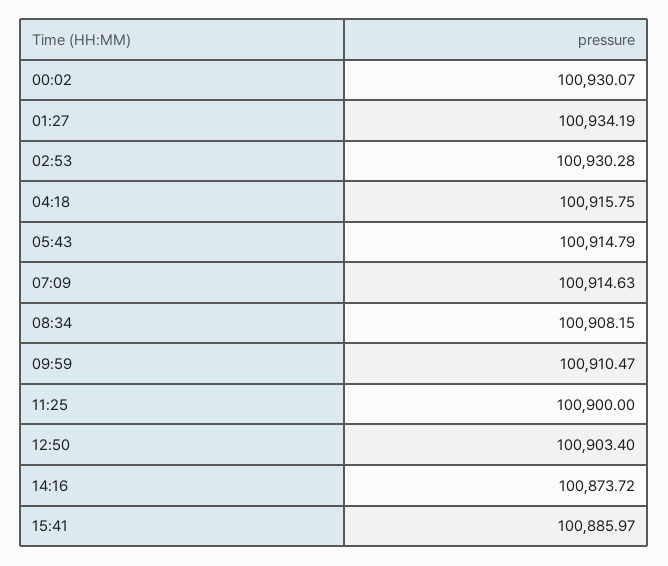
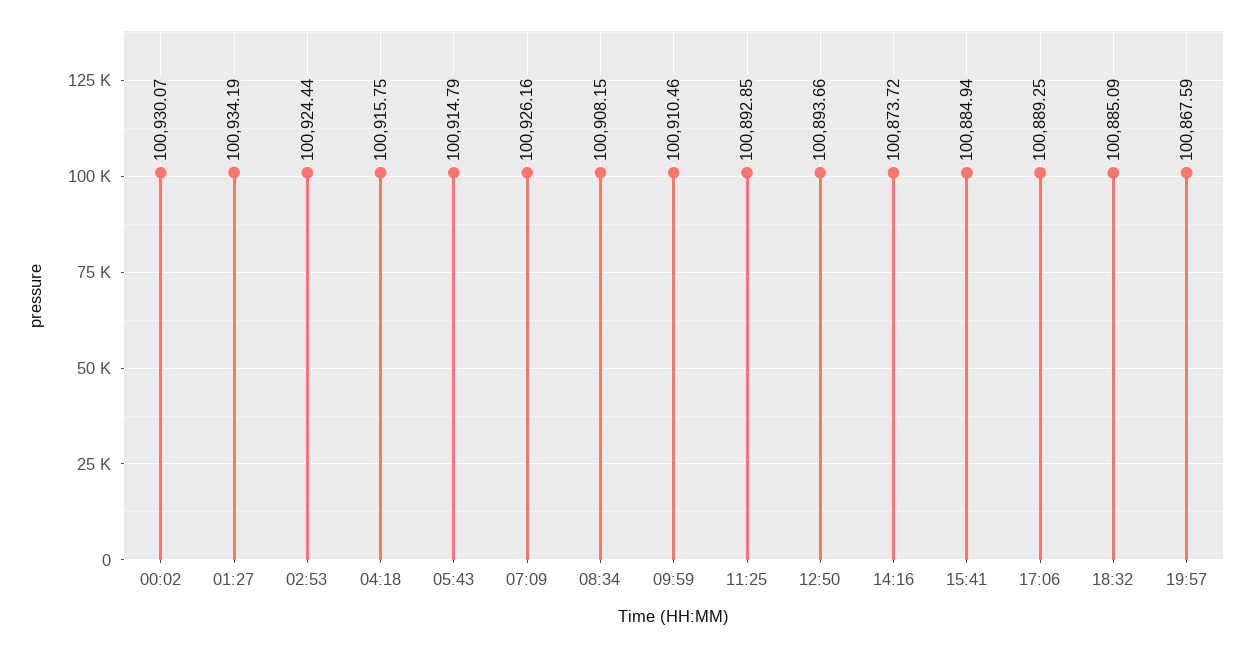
02:53: 100930.28 -> 100924.44
07:09: 100914.63 -> 100926.16
09:59: 100910.47 -> 100910.46
11:25: 100900 -> 100892.85
12:50: 100903.4 -> 100893.66
15:41: 100885.97 -> 100884.94
17:06: none -> 100889.25
18:32: none -> 100885.09
19:57: none -> 100867.59

